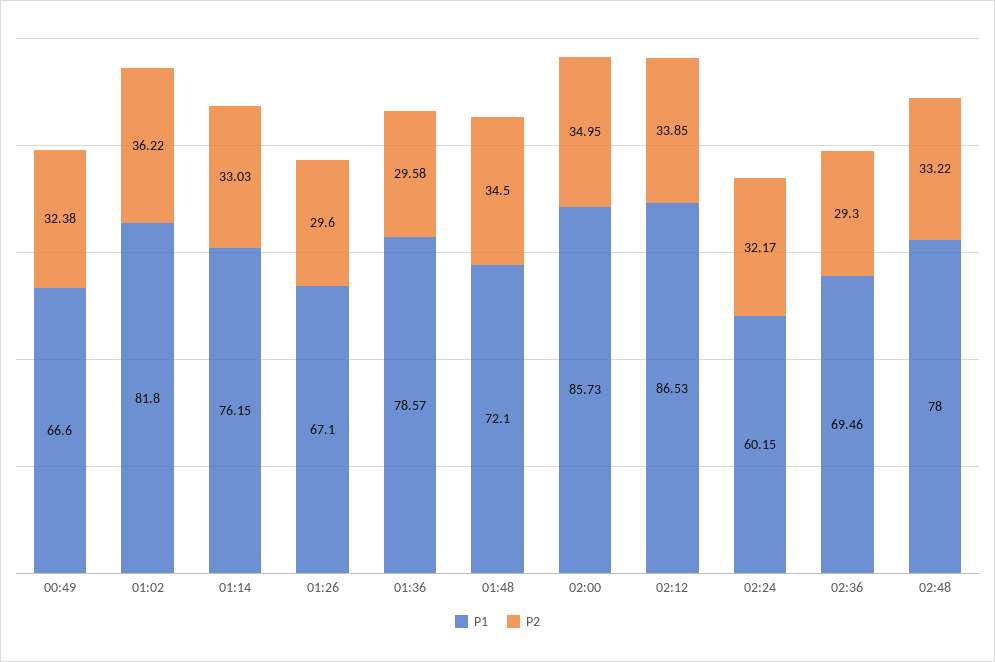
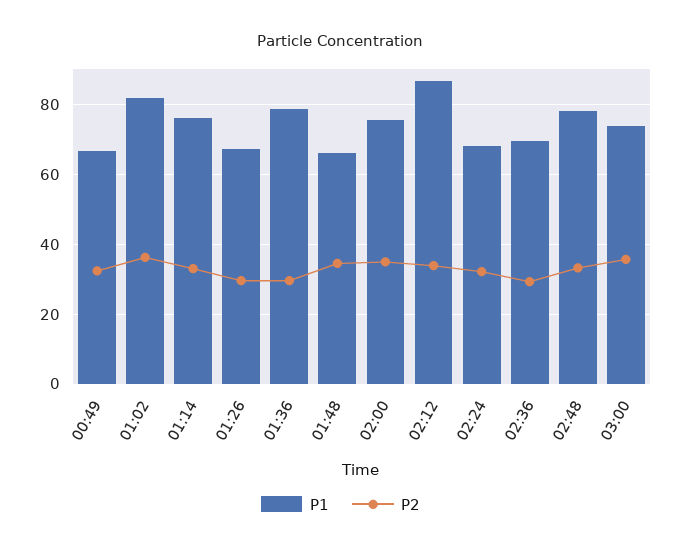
P1, 01:48: 72.1 -> 66
P1, 02:00: 85.73 -> 76
P1, 02:24: 60.15 -> 68
P1, 03:00: none -> 74
P2, 03:00: none -> 36

